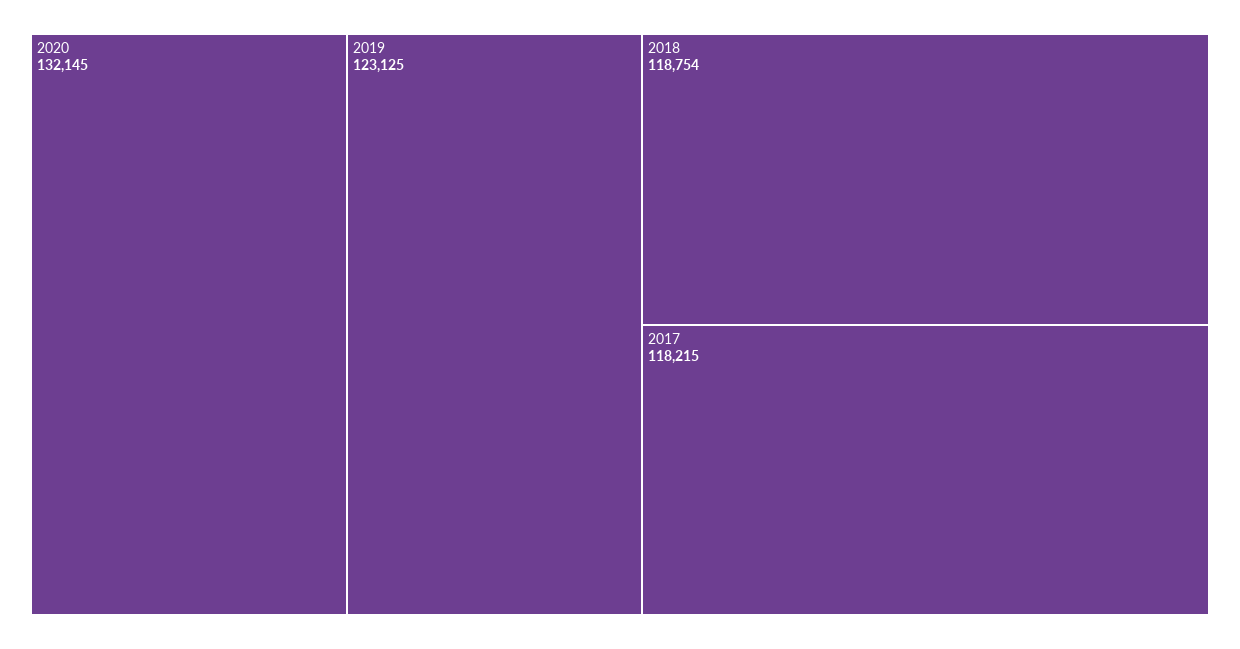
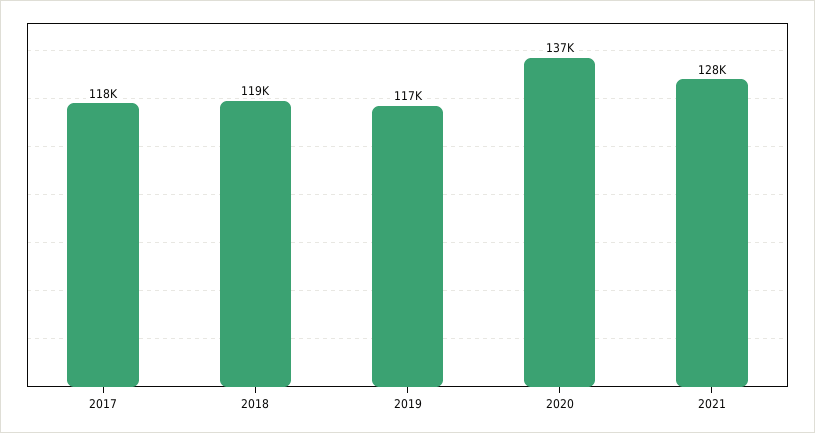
2020: 132145 -> 137000
2019: 123125 -> 117000
2021: none -> 128000

